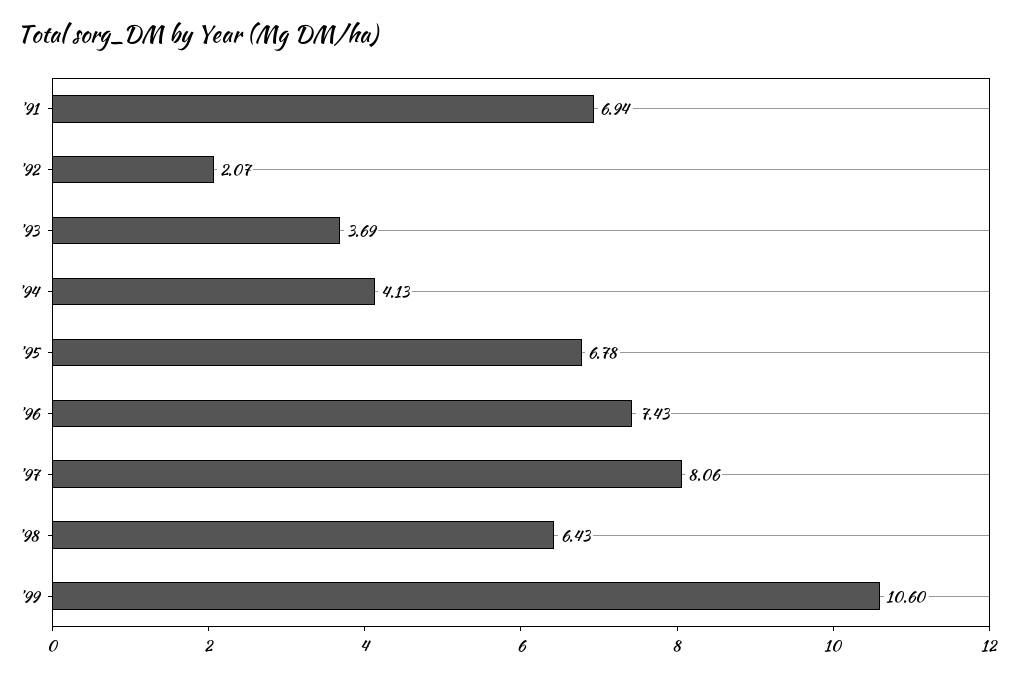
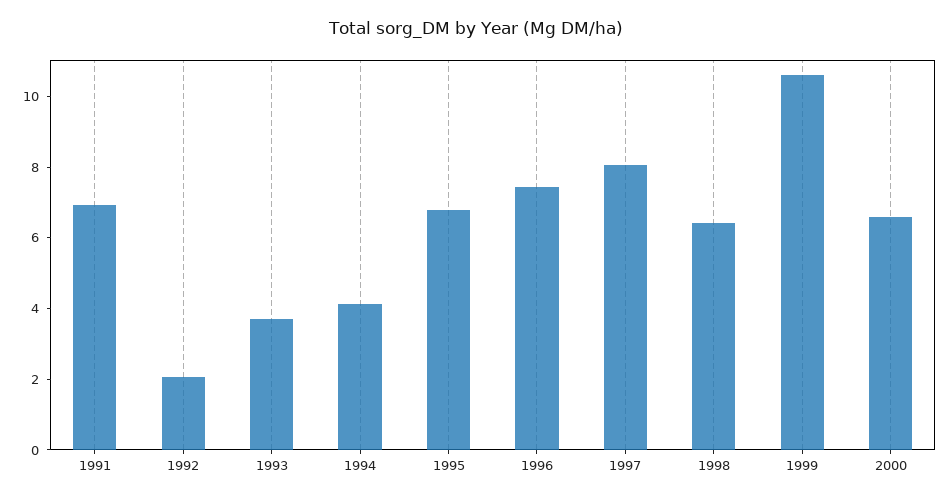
2000: none -> 6.5

